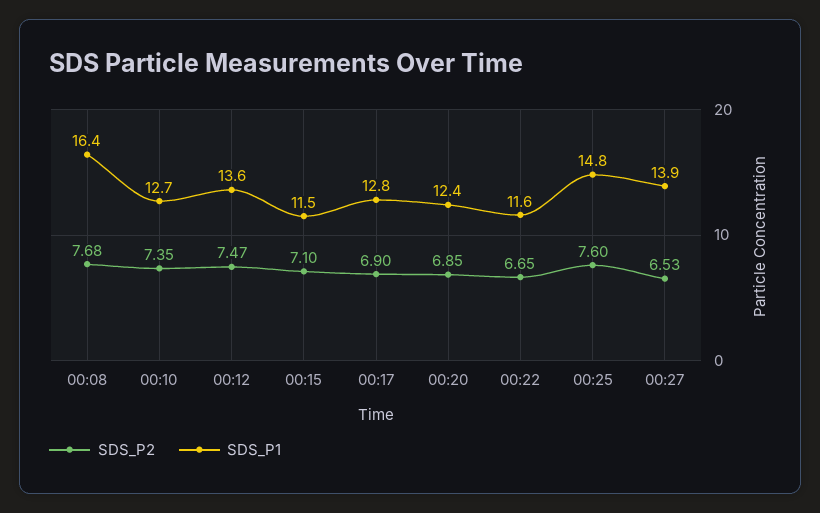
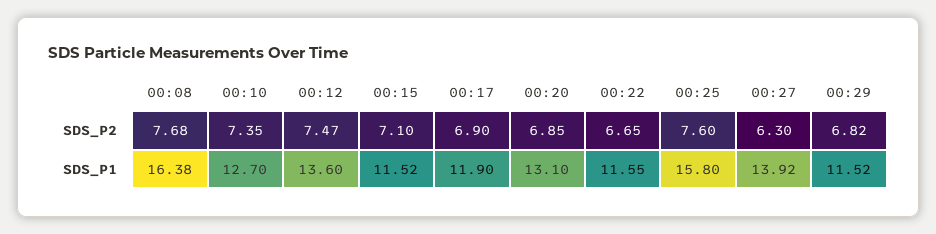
SDS_P1, 00:17: 12.8 -> 11.9
SDS_P1, 00:20: 12.4 -> 13.1
SDS_P1, 00:25: 14.8 -> 15.8
SDS_P2, 00:27: 6.53 -> 6.3
SDS_P2, 00:29: none -> 6.82
SDS_P1, 00:29: none -> 11.52

